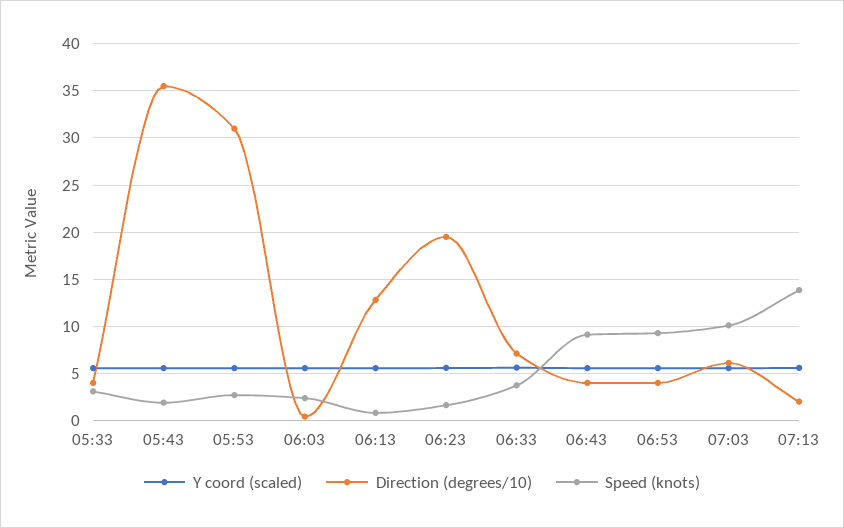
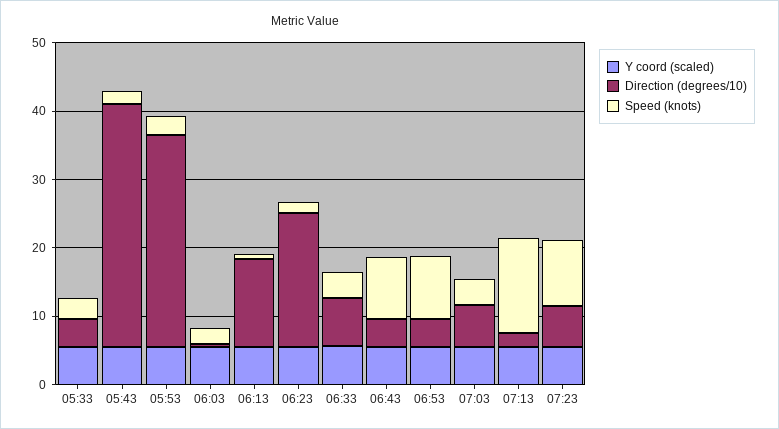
Speed (knots), 07:03: 10 -> 4
Y coord (scaled), 07:23: none -> 6
Direction (degrees/10), 07:23: none -> 6
Speed (knots), 07:23: none -> 10

